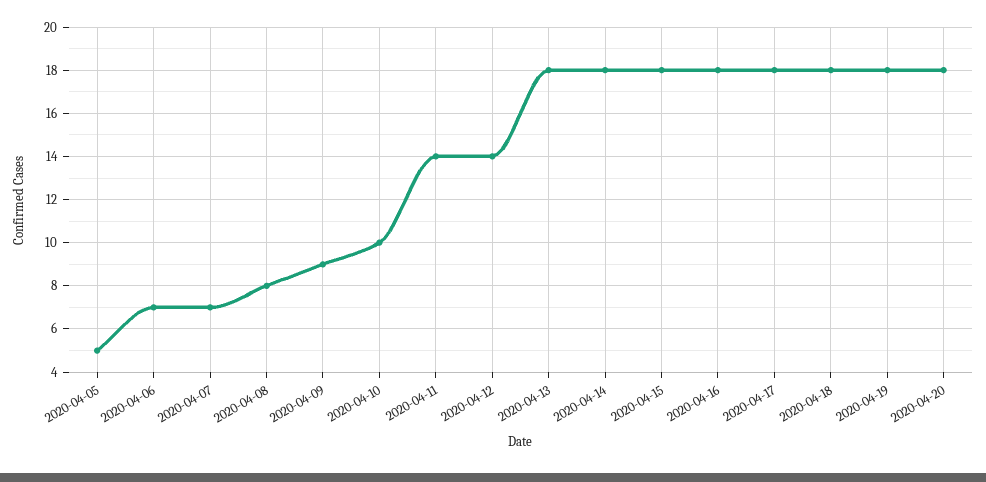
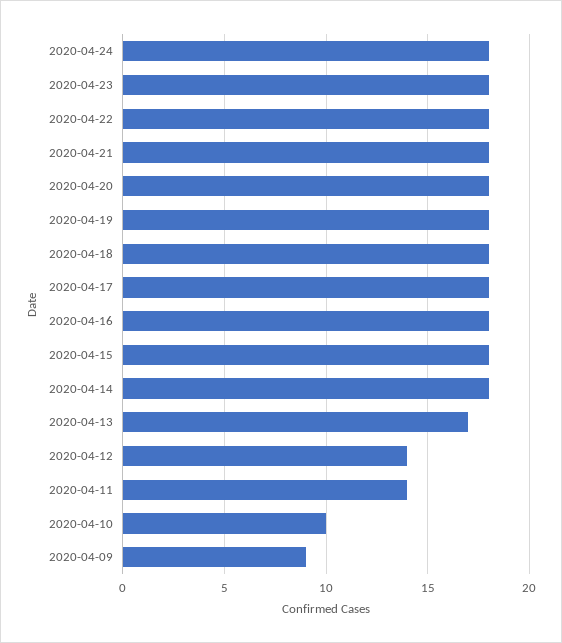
2020-04-05: 5 -> none
2020-04-06: 7 -> none
2020-04-07: 7 -> none
2020-04-08: 8 -> none
2020-04-13: 18 -> 17
2020-04-24: none -> 18
2020-04-23: none -> 18
2020-04-22: none -> 18
2020-04-21: none -> 18

